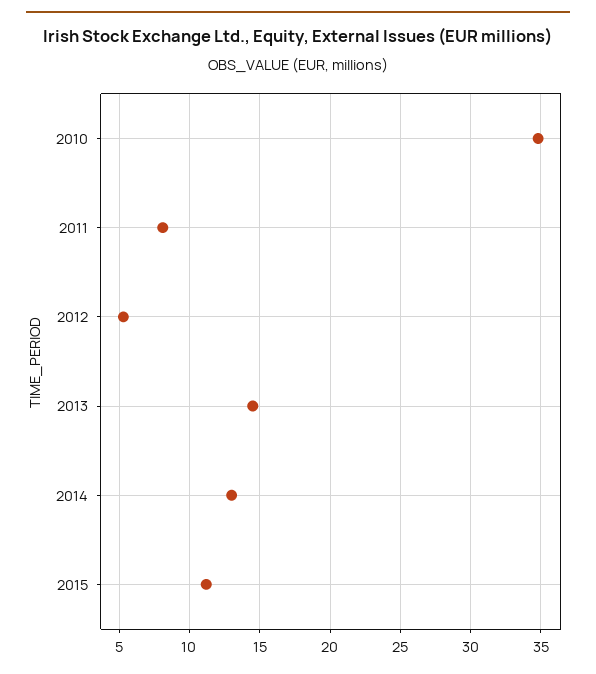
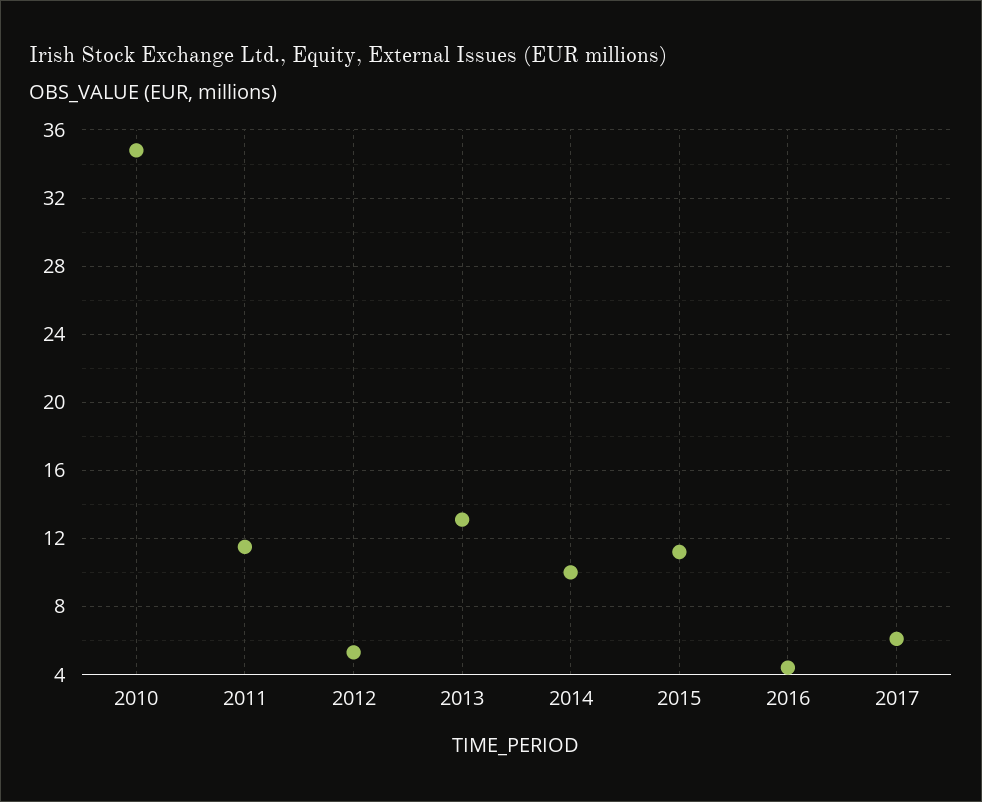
2011: 8 -> 11.5
2013: 14.5 -> 13
2014: 13 -> 10
2016: none -> 4.5
2017: none -> 6

